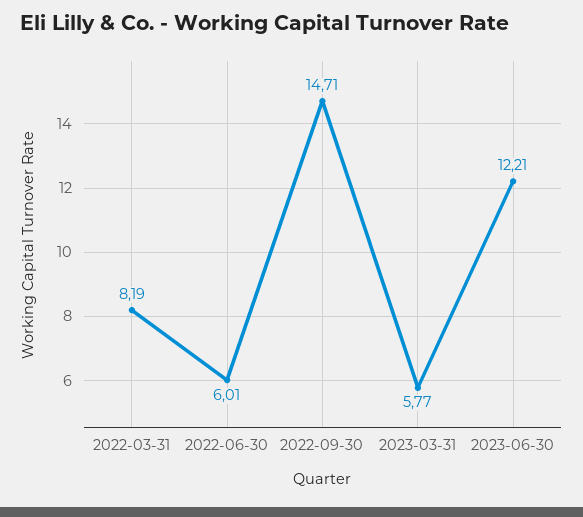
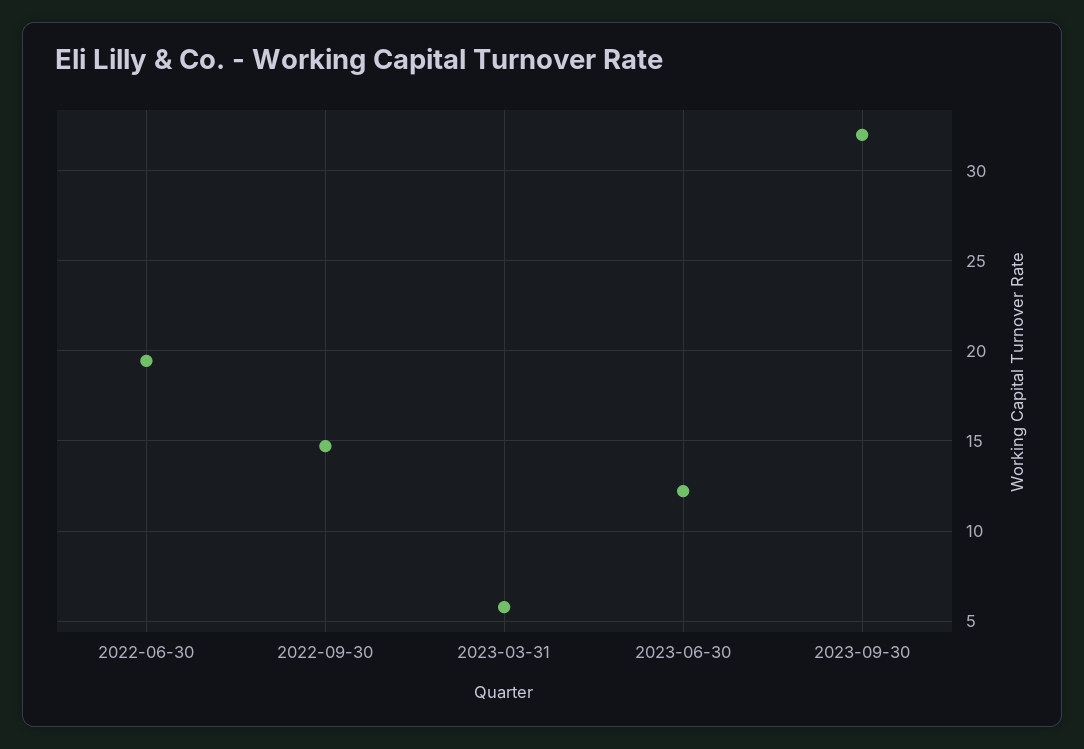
2022-03-31: 8.19 -> none
2022-06-30: 6.01 -> 19.5
2023-09-30: none -> 32

